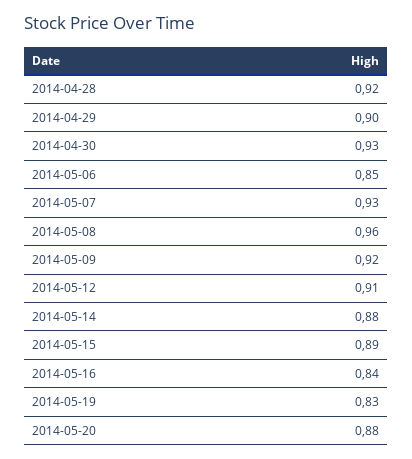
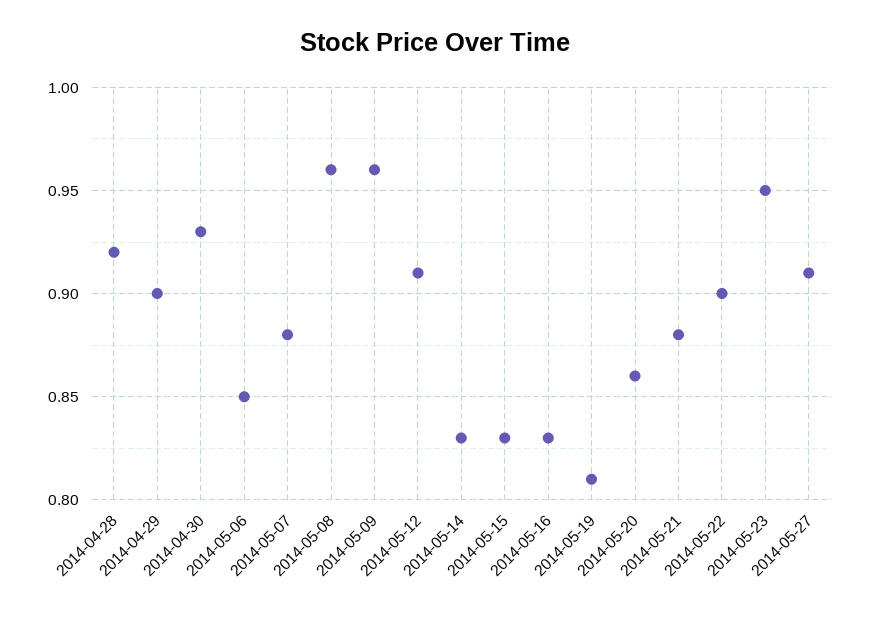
2014-05-07: 0.93 -> 0.88
2014-05-09: 0.92 -> 0.96
2014-05-14: 0.88 -> 0.83
2014-05-15: 0.89 -> 0.83
2014-05-16: 0.84 -> 0.83
2014-05-19: 0.83 -> 0.81
2014-05-20: 0.88 -> 0.86
2014-05-21: none -> 0.88
2014-05-22: none -> 0.9
2014-05-23: none -> 0.95
2014-05-27: none -> 0.91

